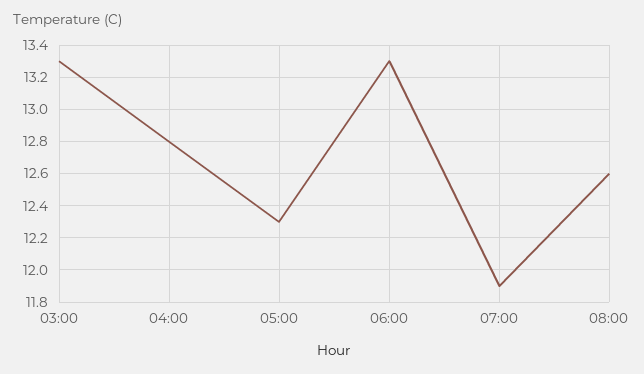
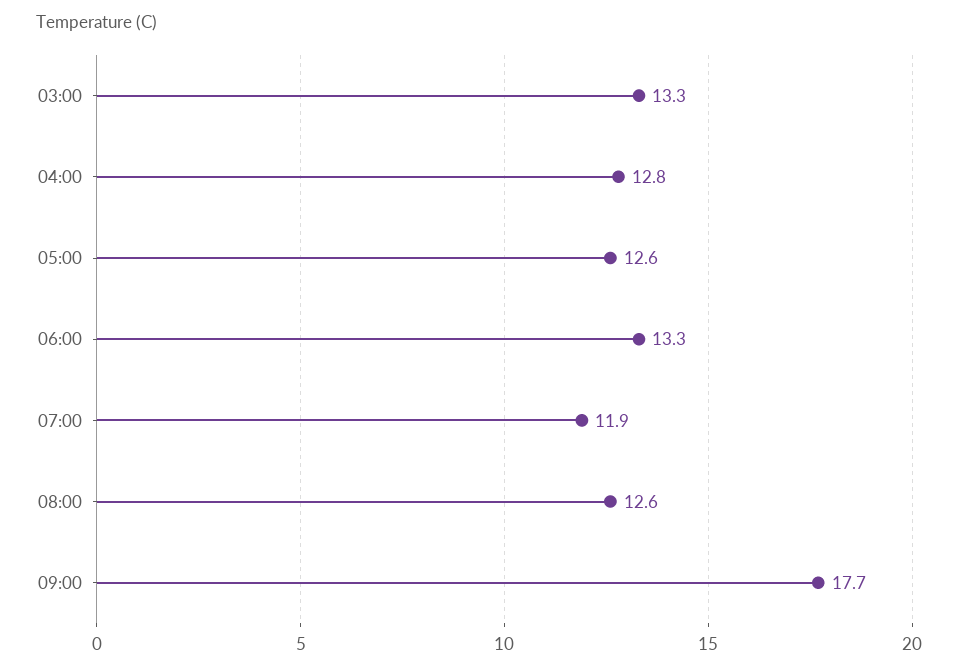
05:00: 12.3 -> 12.6
09:00: none -> 17.7

